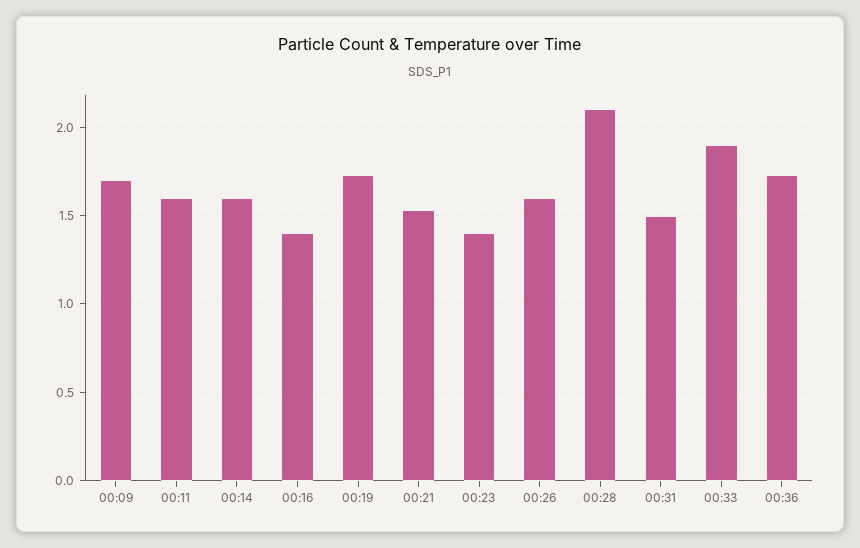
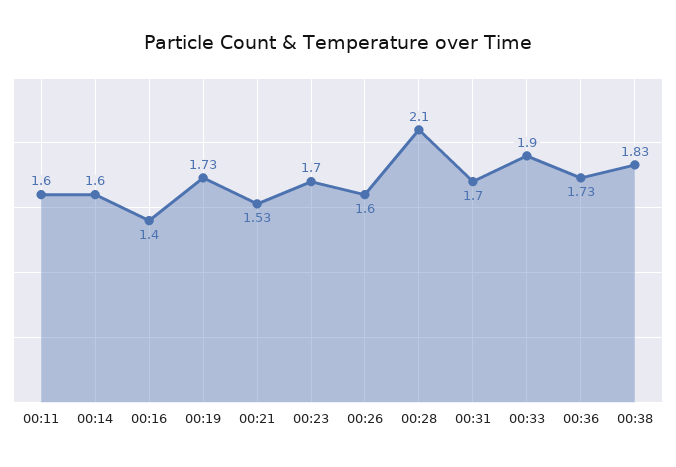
00:09: 1.7 -> none
00:23: 1.4 -> 1.7
00:31: 1.5 -> 1.7
00:38: none -> 1.83

